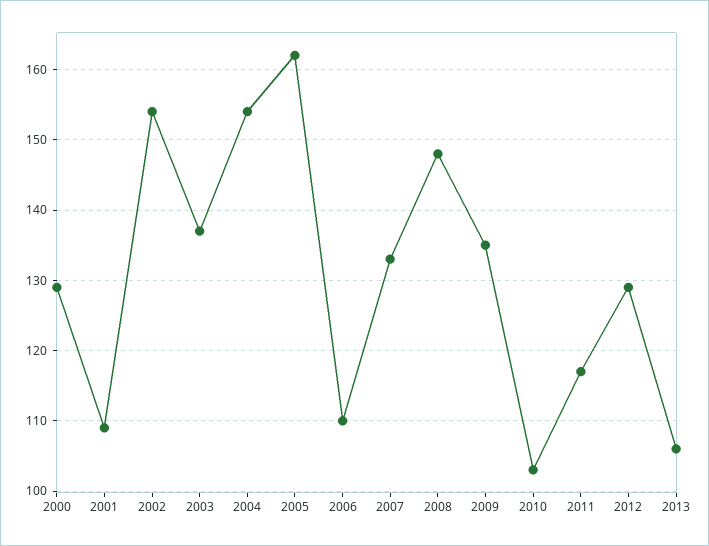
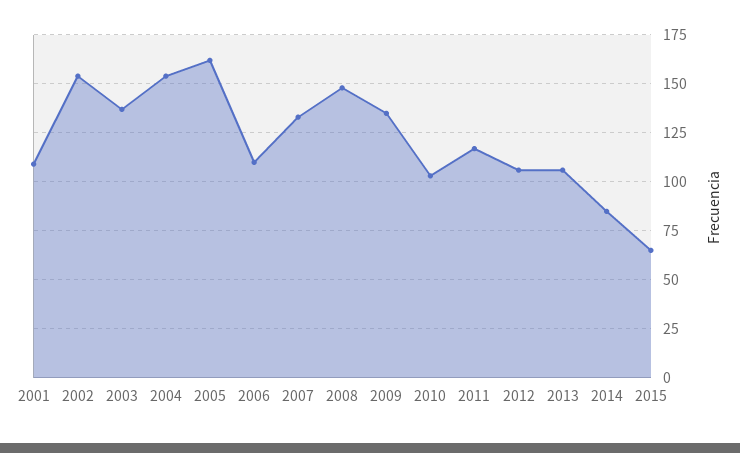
2000: 129 -> none
2012: 129 -> 105
2014: none -> 85
2015: none -> 65

